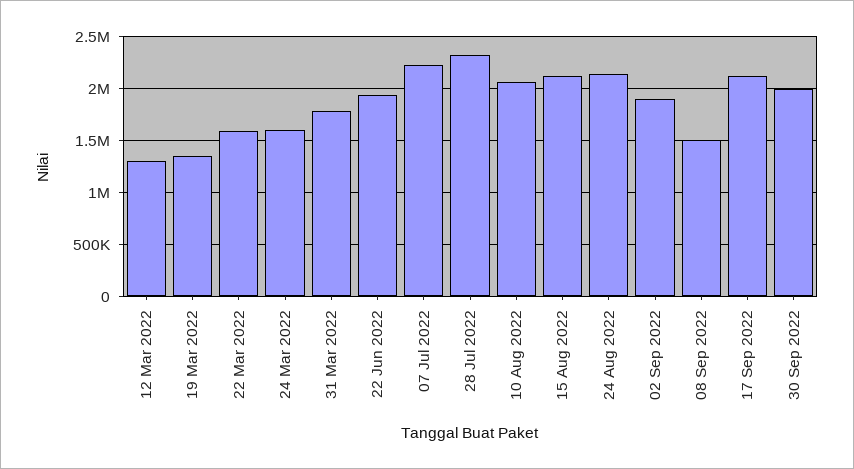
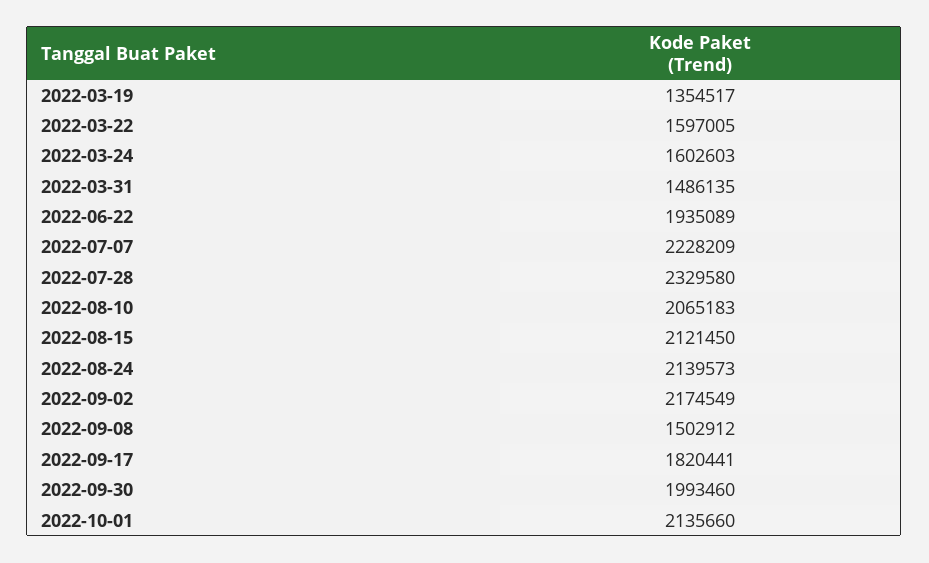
12 Mar 2022: 1300000 -> none
31 Mar 2022: 1800000 -> 1486135
02 Sep 2022: 1900000 -> 2174549
17 Sep 2022: 2100000 -> 1820441
2022-10-01: none -> 2135660

